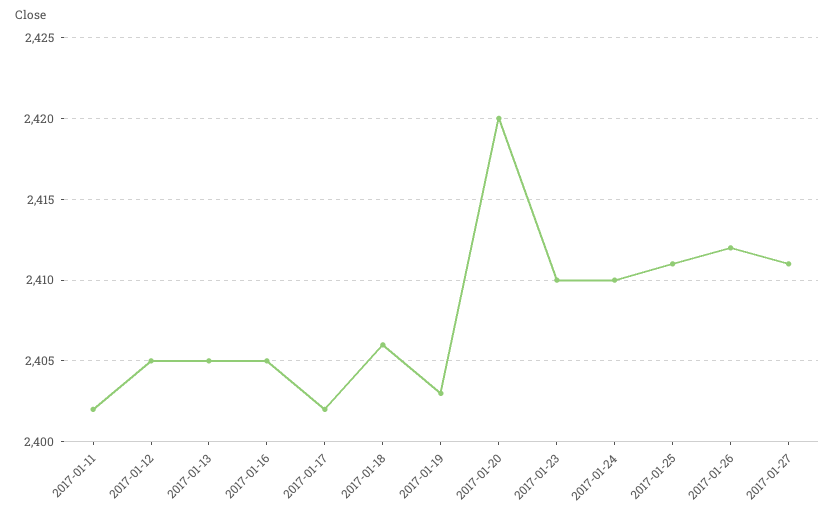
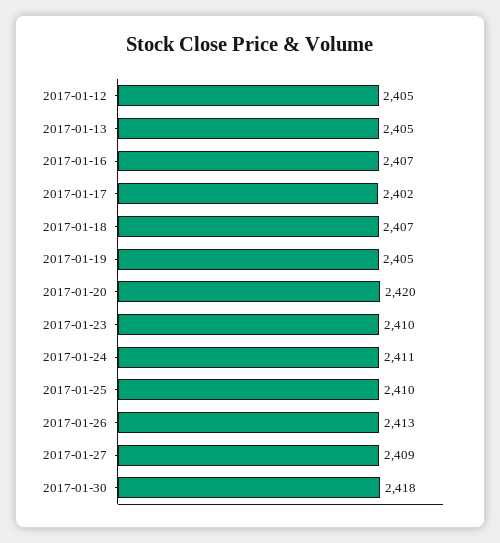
2017-01-11: 2402 -> none
2017-01-16: 2405 -> 2407
2017-01-18: 2406 -> 2407
2017-01-19: 2403 -> 2405
2017-01-24: 2410 -> 2411
2017-01-25: 2411 -> 2410
2017-01-26: 2412 -> 2413
2017-01-27: 2411 -> 2409
2017-01-30: none -> 2418

